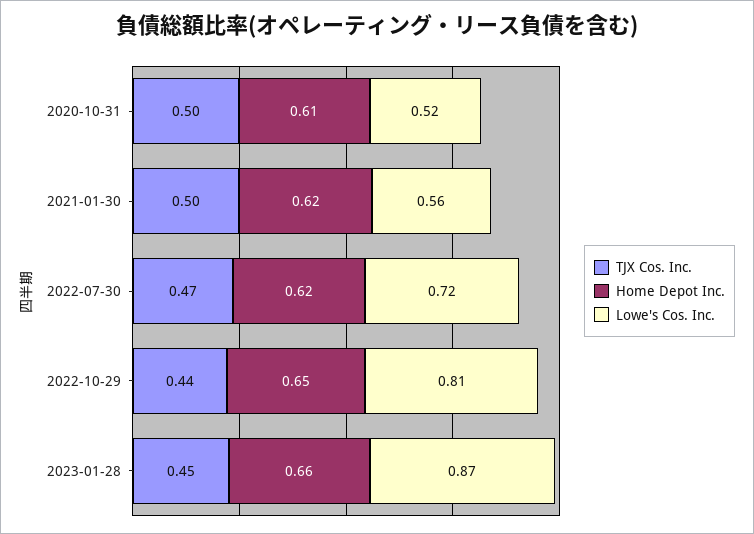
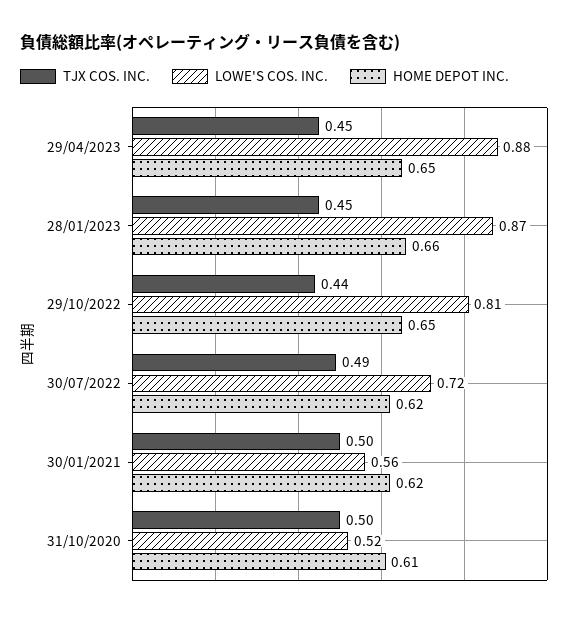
TJX Cos. Inc., 2022-07-30: 0.47 -> 0.49
TJX Cos. Inc., 29/04/2023: none -> 0.45
Lowe's Cos. Inc., 29/04/2023: none -> 0.88
Home Depot Inc., 29/04/2023: none -> 0.65

